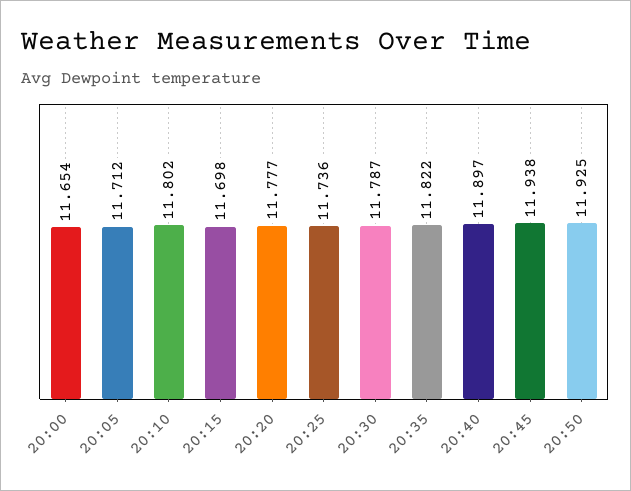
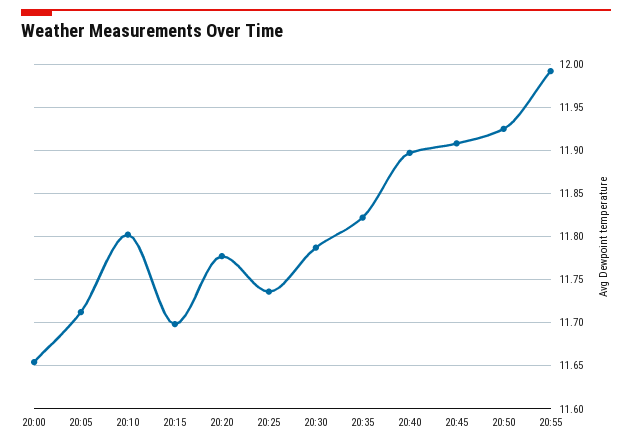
20:45: 11.938 -> 11.91
20:55: none -> 11.99

